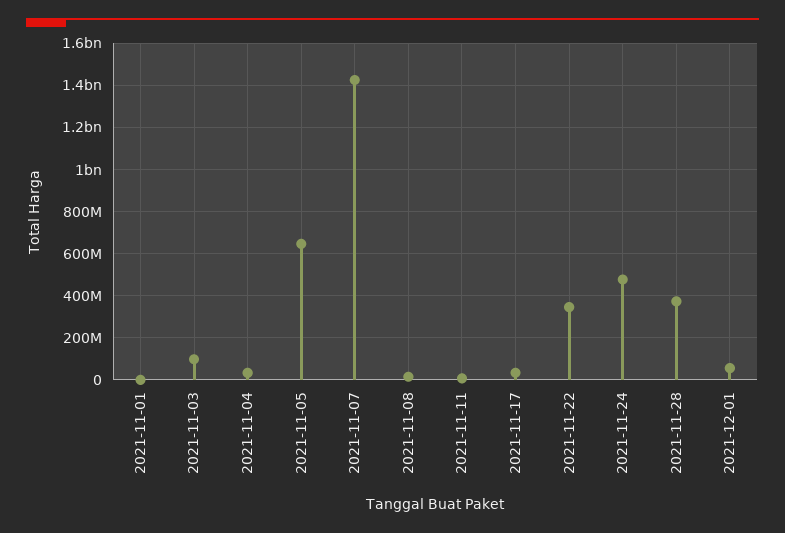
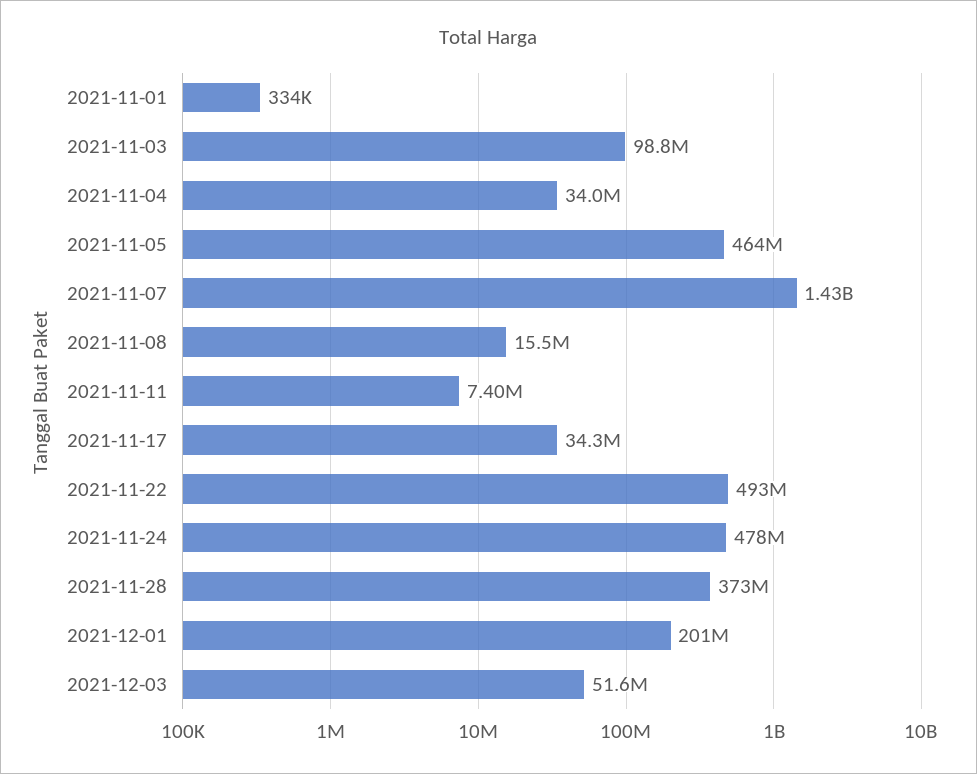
2021-11-05: 650000000 -> 464000000
2021-11-22: 350000000 -> 493000000
2021-12-01: 50000000 -> 201000000
2021-12-03: none -> 51600000

